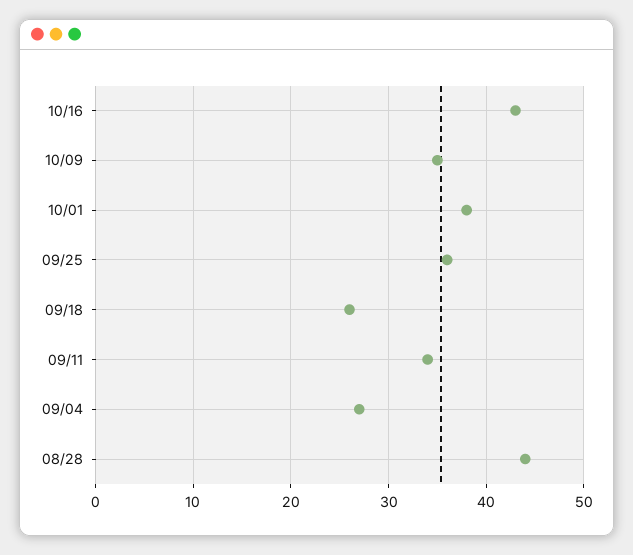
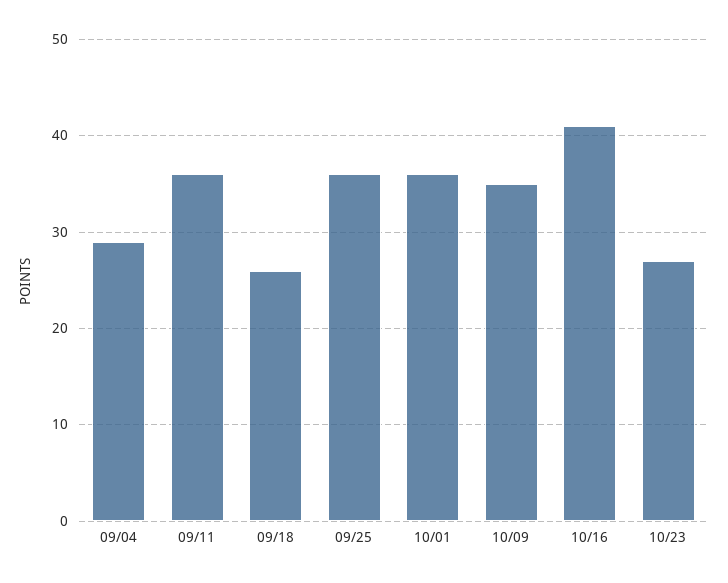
10/16: 43 -> 41
10/01: 38 -> 36
09/11: 34 -> 36
09/04: 27 -> 29
08/28: 44 -> none
10/23: none -> 27

